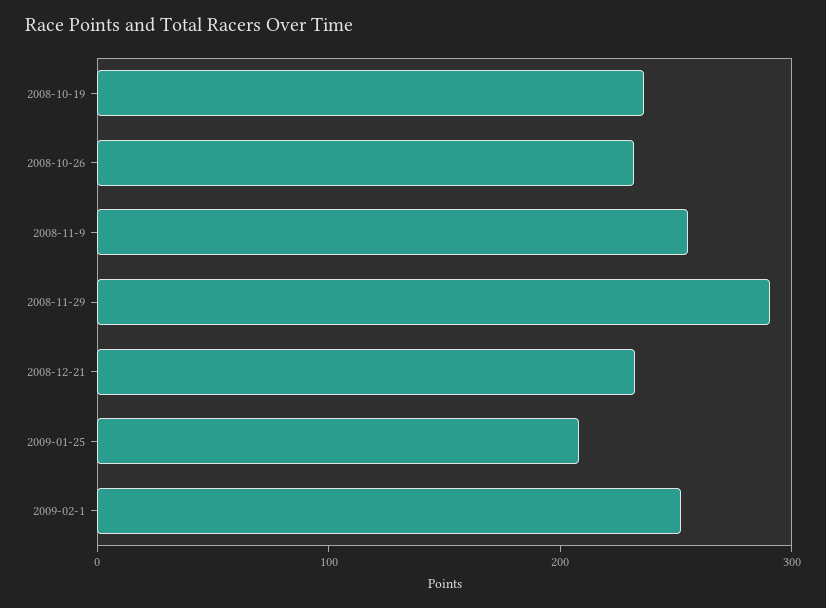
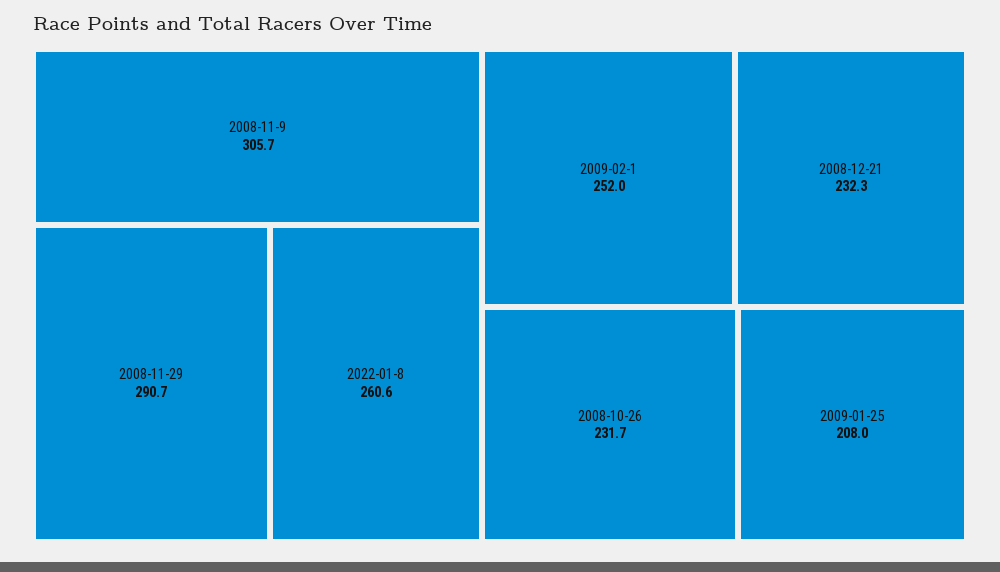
2008-10-19: 240 -> none
2008-11-9: 260 -> 305.7
2022-01-8: none -> 260.6

